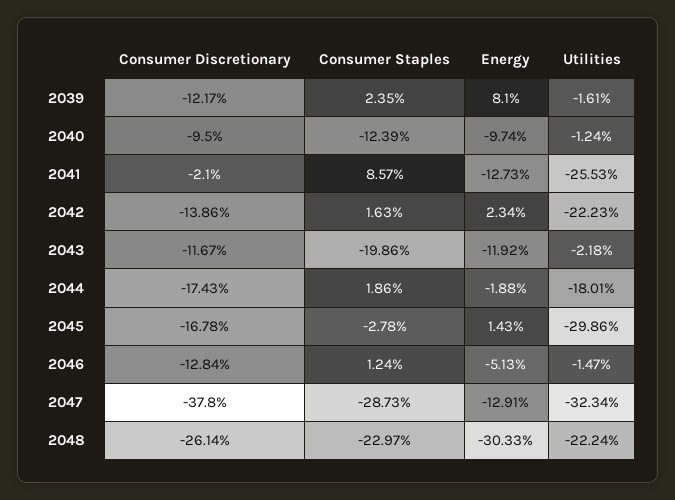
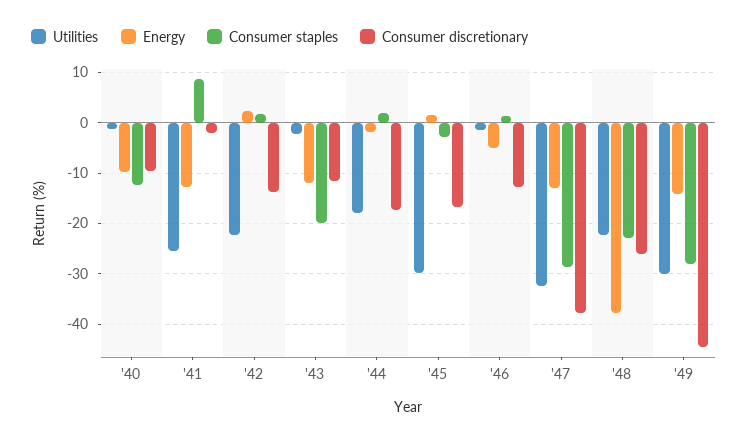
Consumer Discretionary, 2039: -12.17 -> none
Consumer Staples, 2039: 2.35 -> none
Energy, 2039: 8.1 -> none
Utilities, 2039: -1.61 -> none
Energy, 2048: -30.33 -> -38
Utilities, '49: none -> -30
Energy, '49: none -> -14
Consumer Staples, '49: none -> -28
Consumer Discretionary, '49: none -> -44

